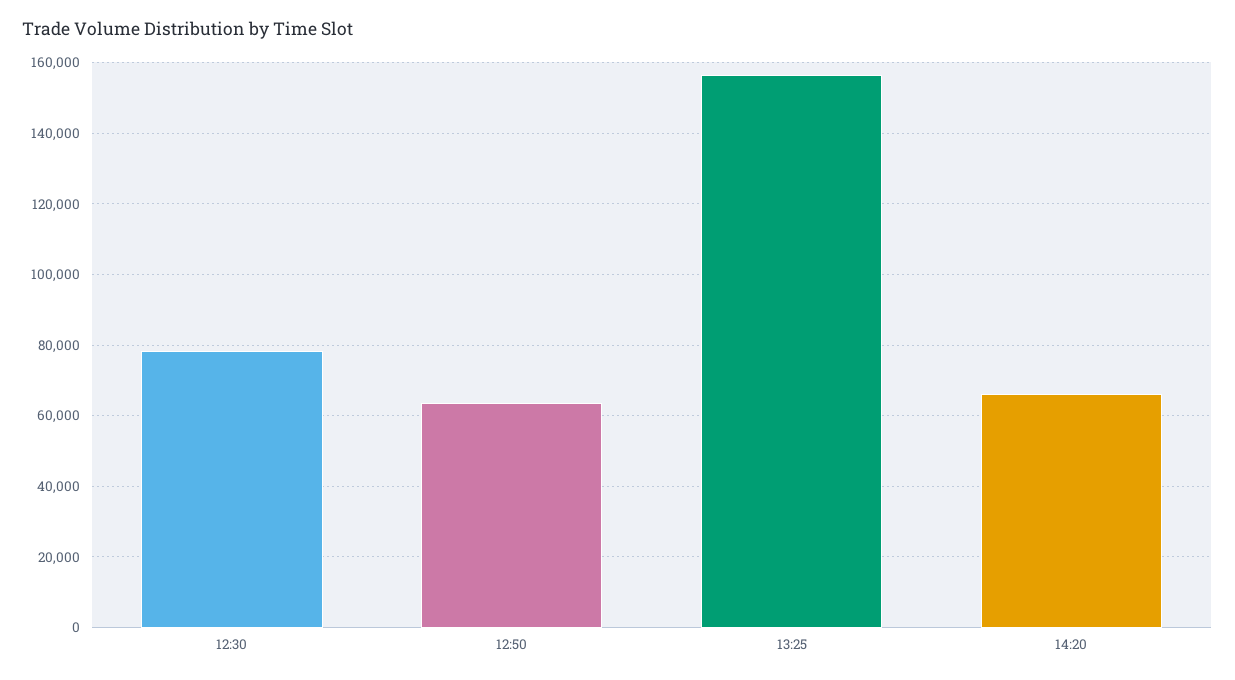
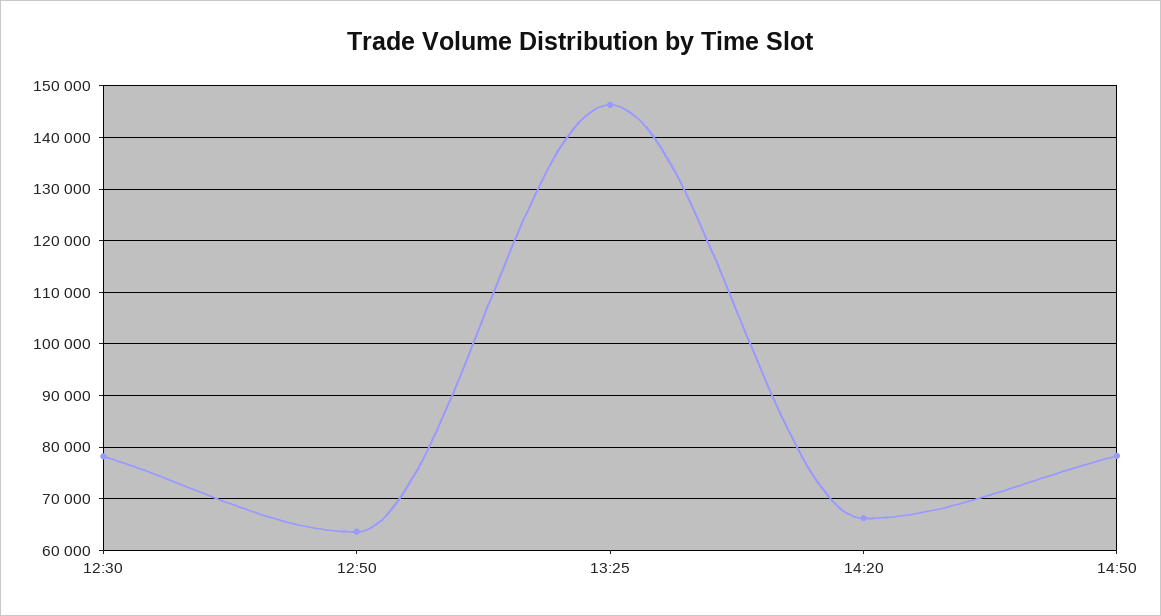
13:25: 156000 -> 146000
14:50: none -> 78000

